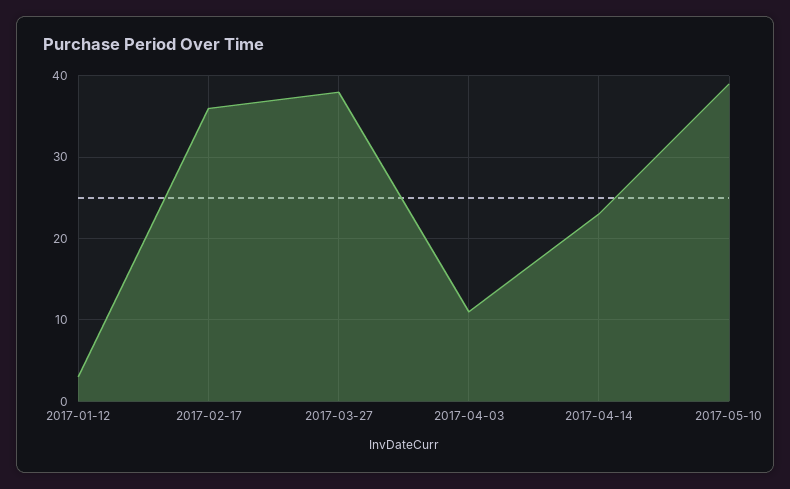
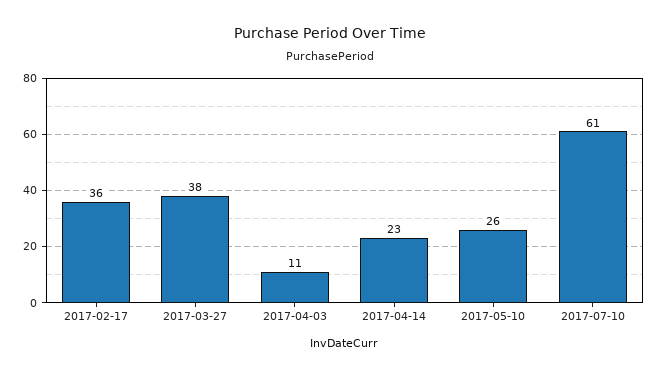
2017-01-12: 3 -> none
2017-05-10: 39 -> 26
2017-07-10: none -> 61

